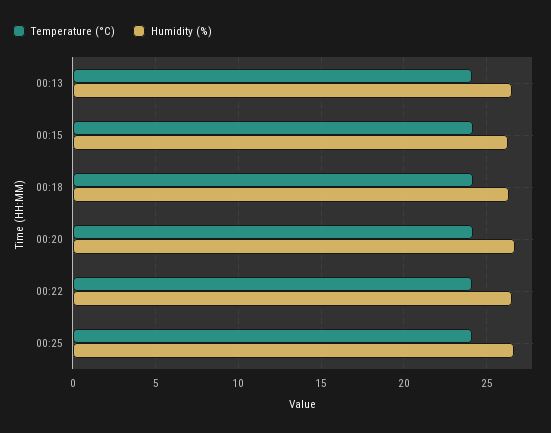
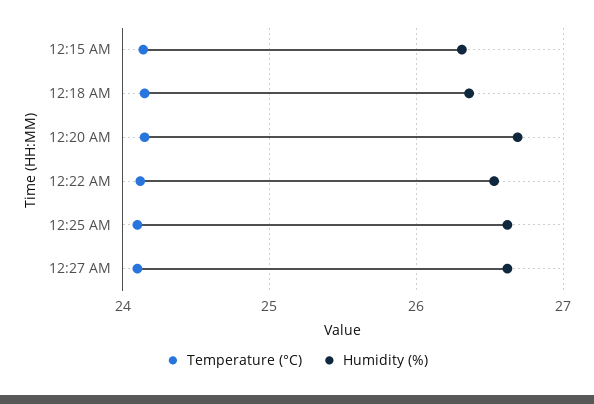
Temperature (°C), 00:13: 24 -> none
Humidity (%), 00:13: 26.5 -> none
Temperature (°C), 12:27 AM: none -> 24.1
Humidity (%), 12:27 AM: none -> 26.6

